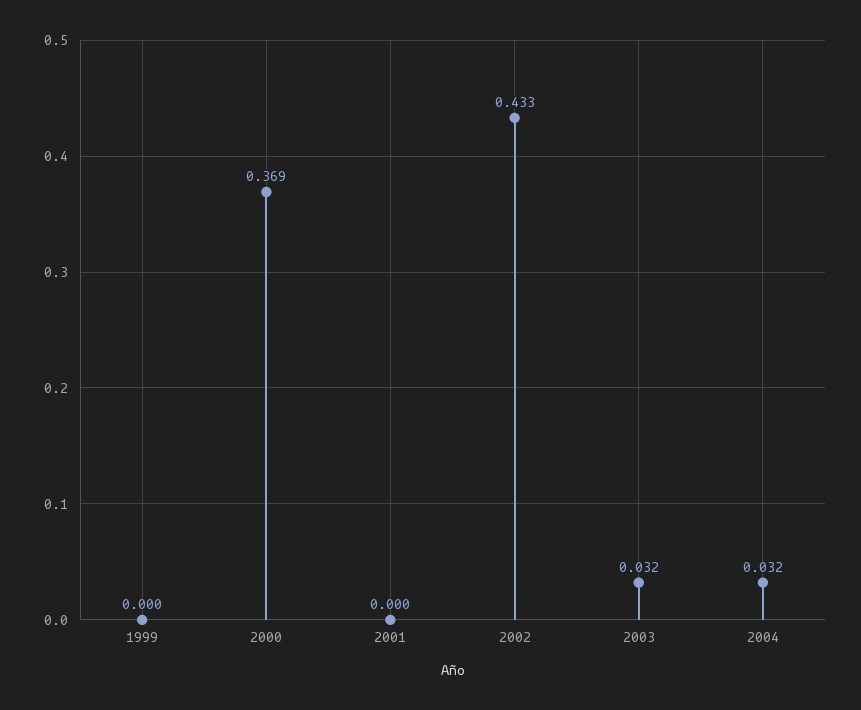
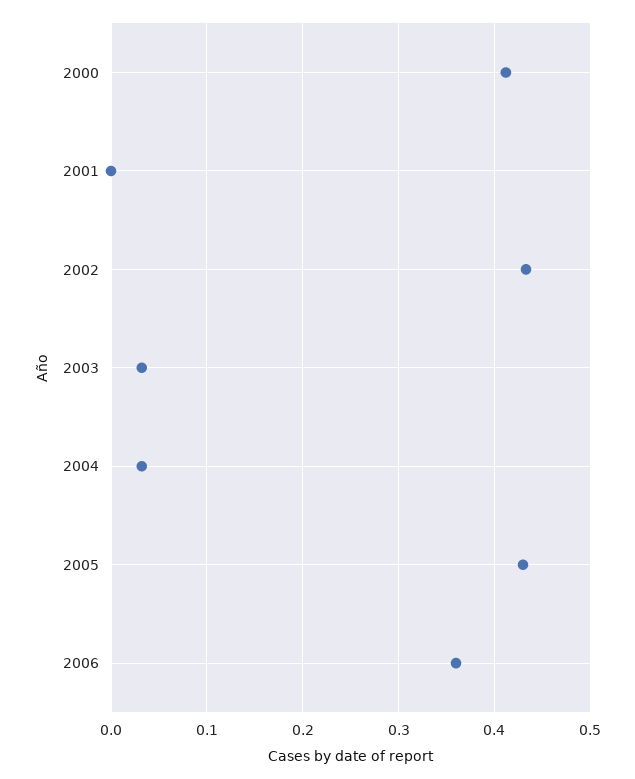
1999: 0 -> none
2000: 0.369 -> 0.41
2005: none -> 0.43
2006: none -> 0.36

